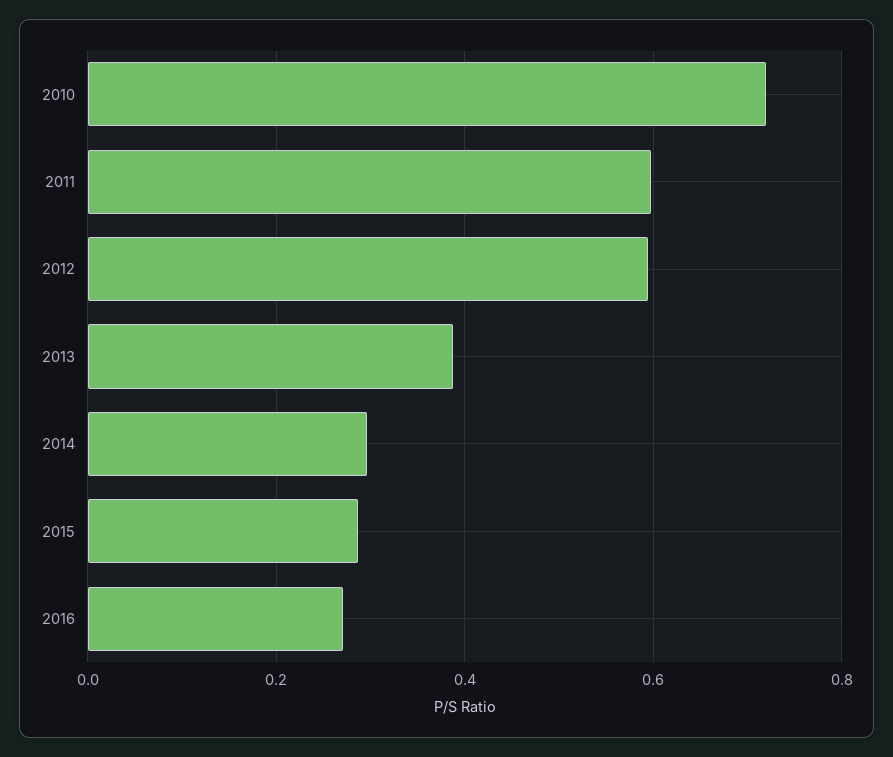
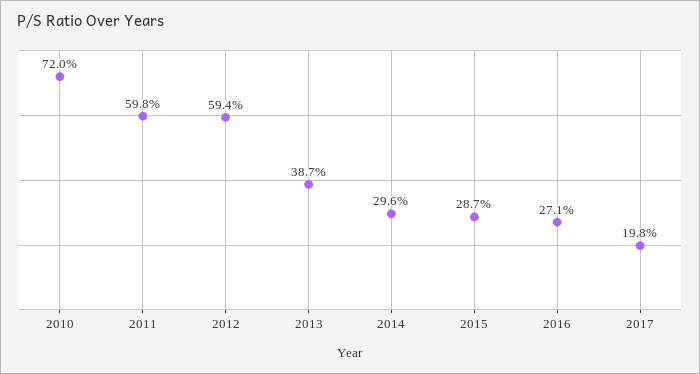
2017: none -> 0.198

